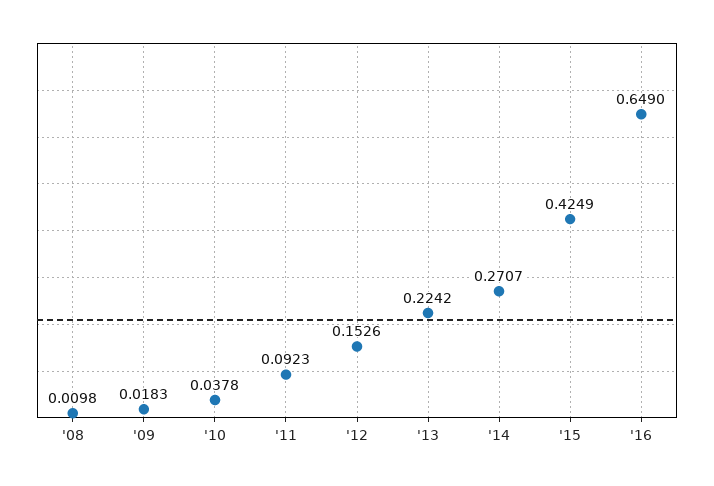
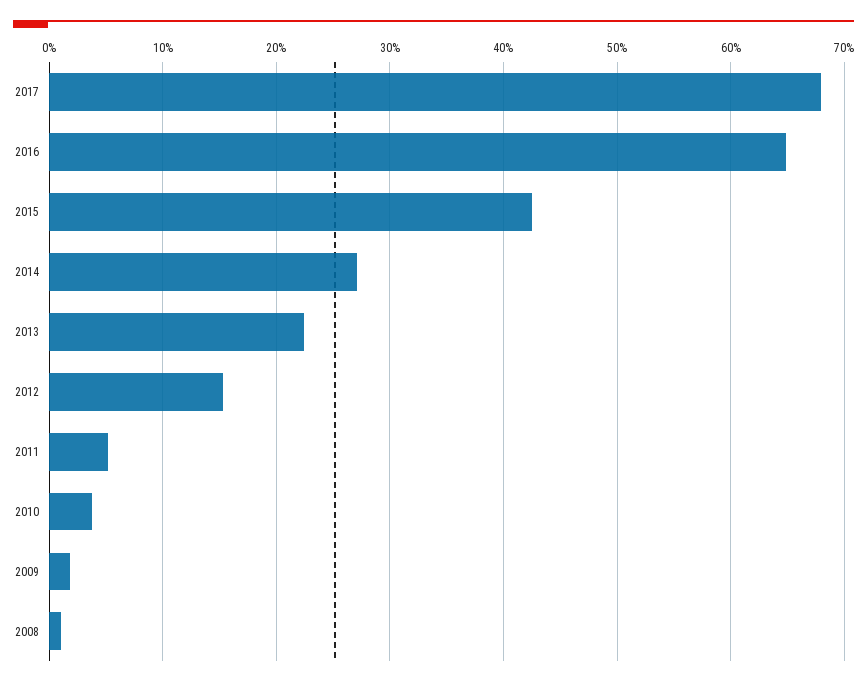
'11: 0.0923 -> 0.05
2017: none -> 0.68

